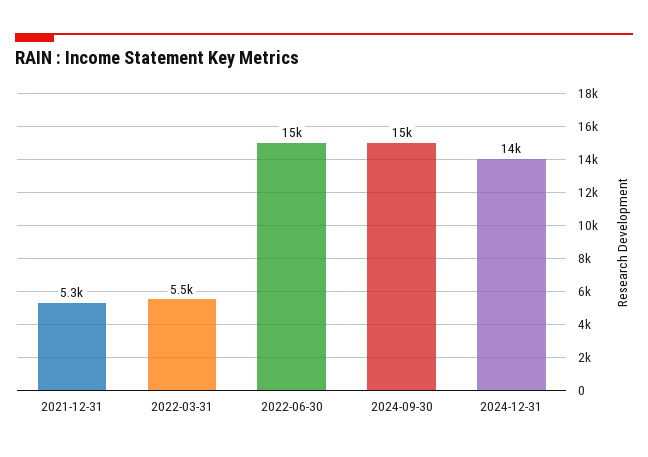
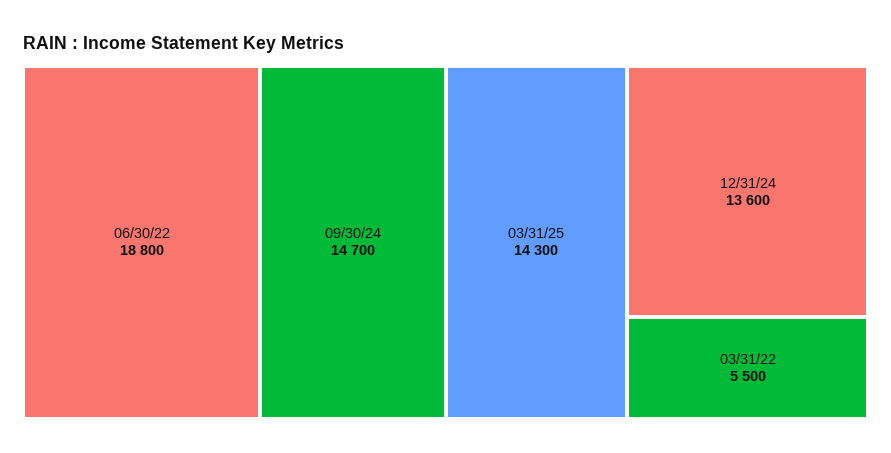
2021-12-31: 5300 -> none
2022-06-30: 15000 -> 18800
03/31/25: none -> 14300

